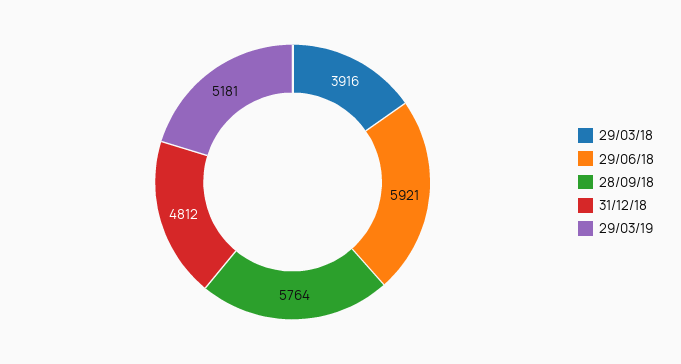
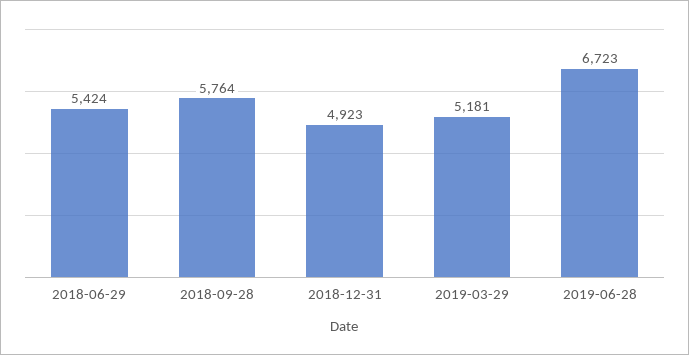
29/03/18: 3916 -> none
29/06/18: 5921 -> 5424
31/12/18: 4812 -> 4923
2019-06-28: none -> 6723

